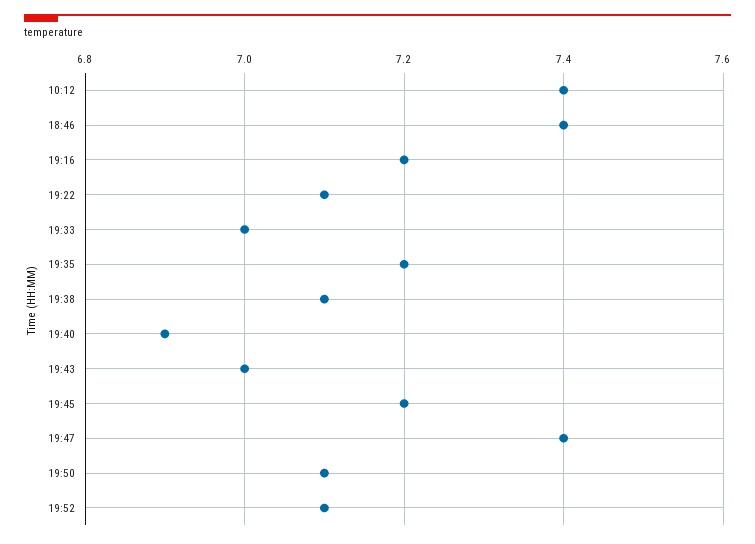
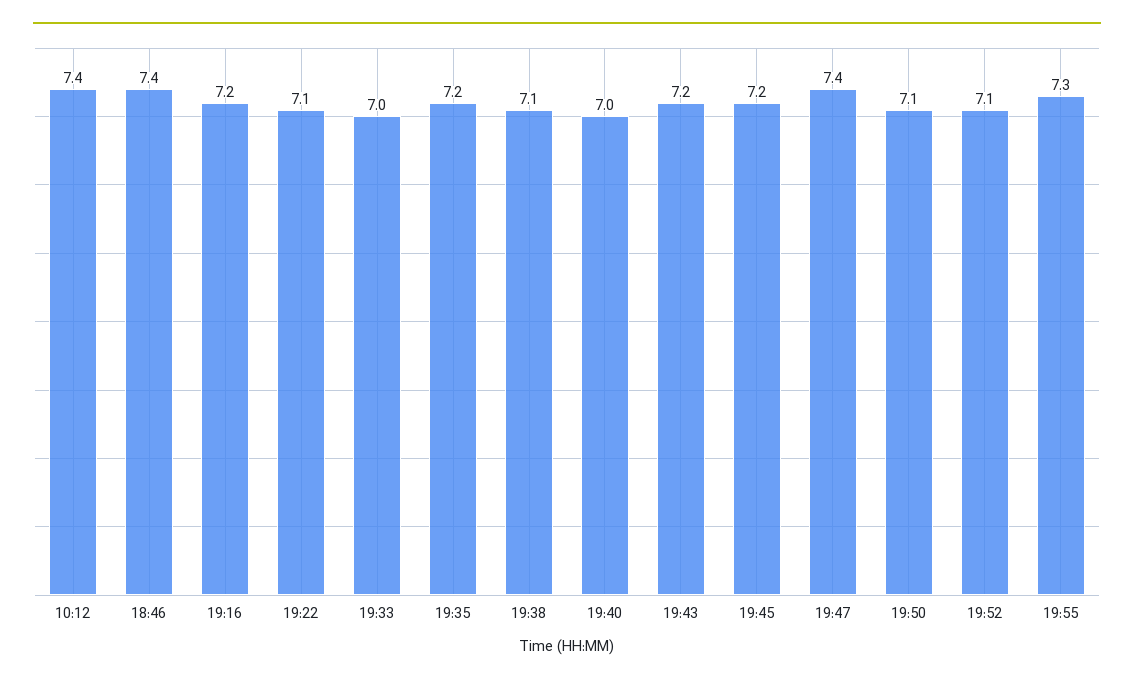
19:40: 6.9 -> 7
19:43: 7 -> 7.2
19:55: none -> 7.3

